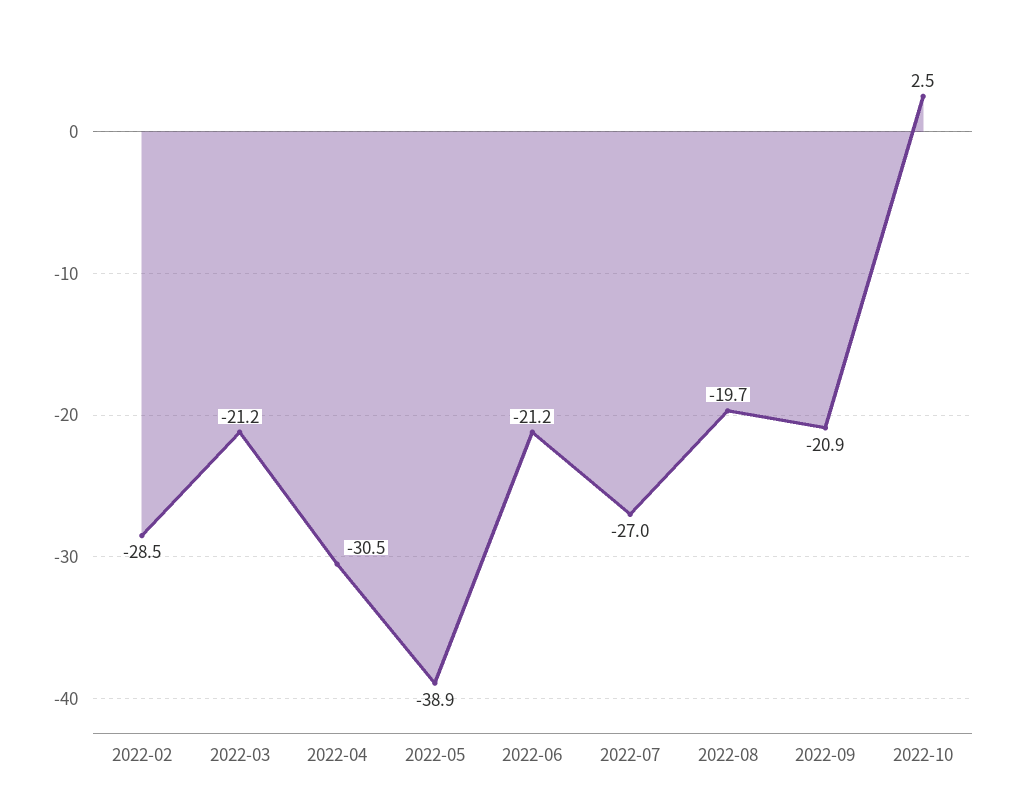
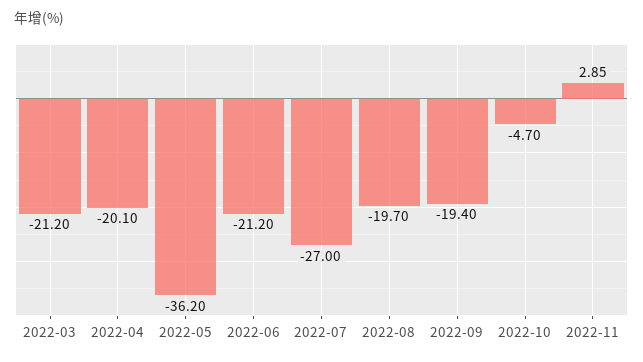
2022-02: -28.5 -> none
2022-04: -30.5 -> -20.1
2022-05: -38.9 -> -36.2
2022-09: -20.9 -> -19.4
2022-10: 2.5 -> -4.7
2022-11: none -> 2.85

